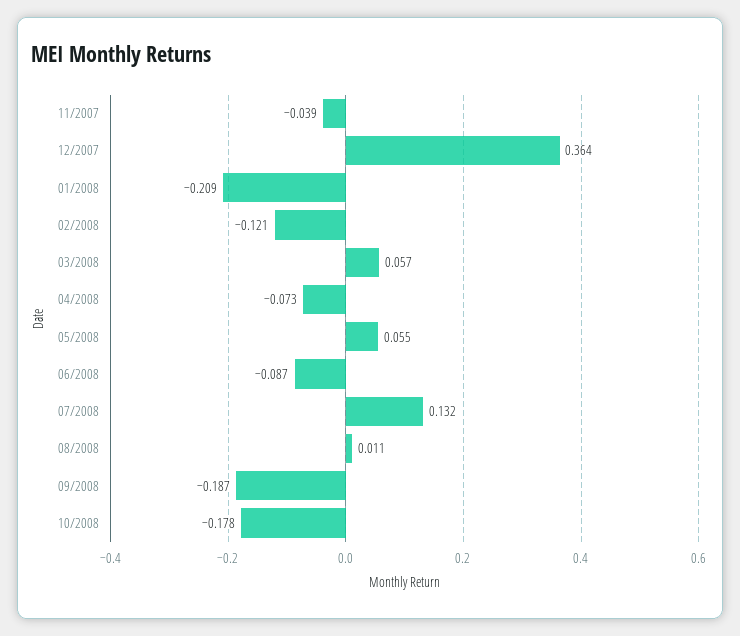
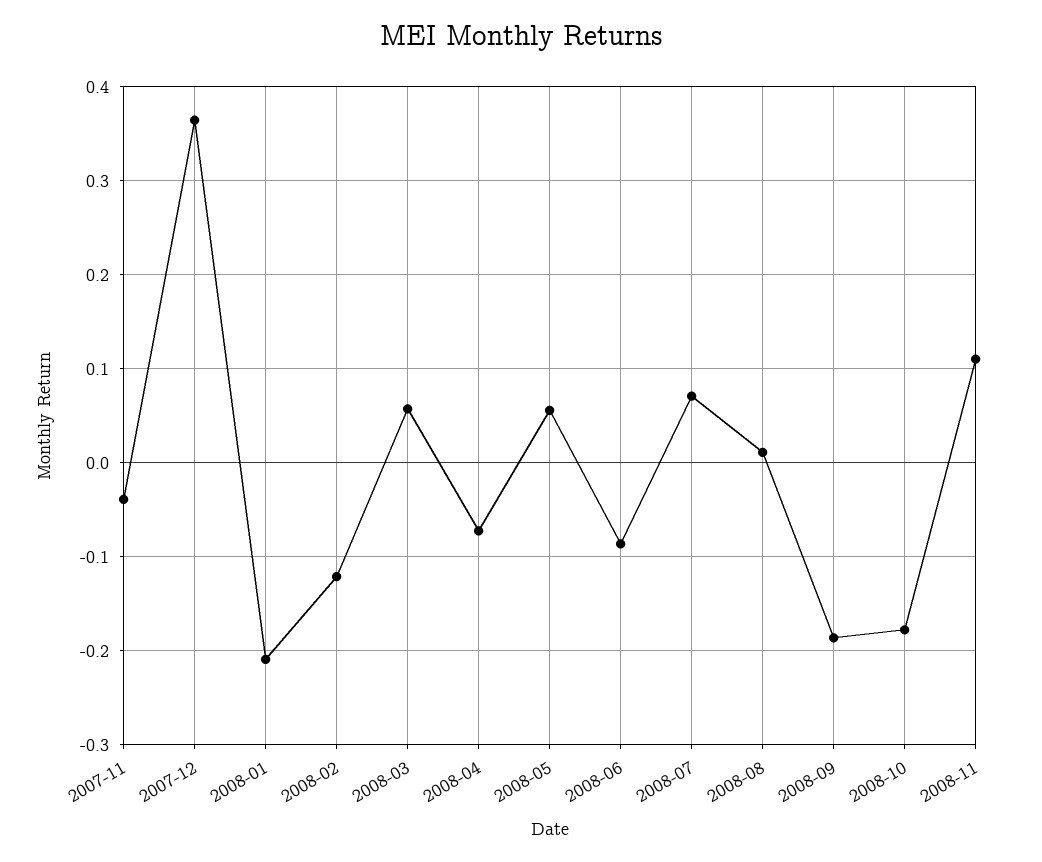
07/2008: 0.132 -> 0.07
2008-11: none -> 0.11

